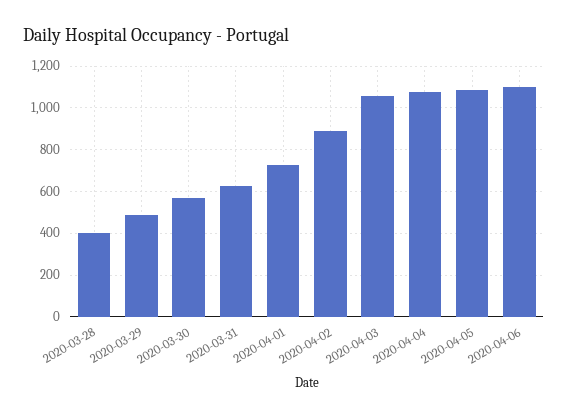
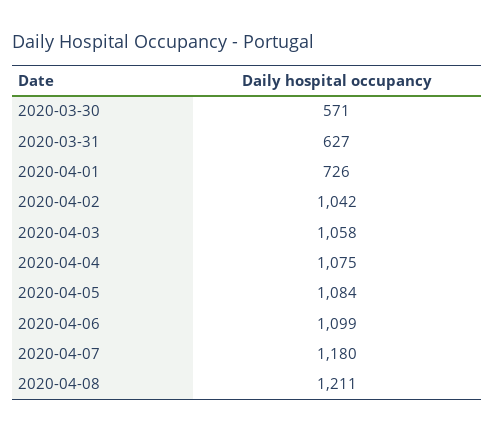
2020-03-28: 400 -> none
2020-03-29: 500 -> none
2020-04-02: 900 -> 1042
2020-04-07: none -> 1180
2020-04-08: none -> 1211

